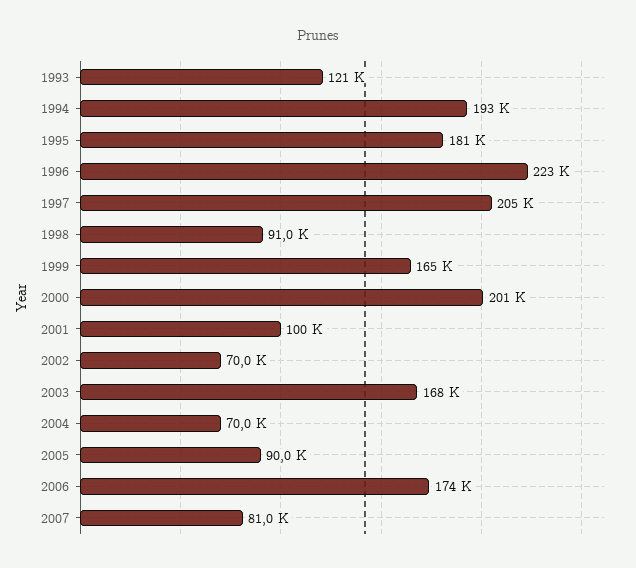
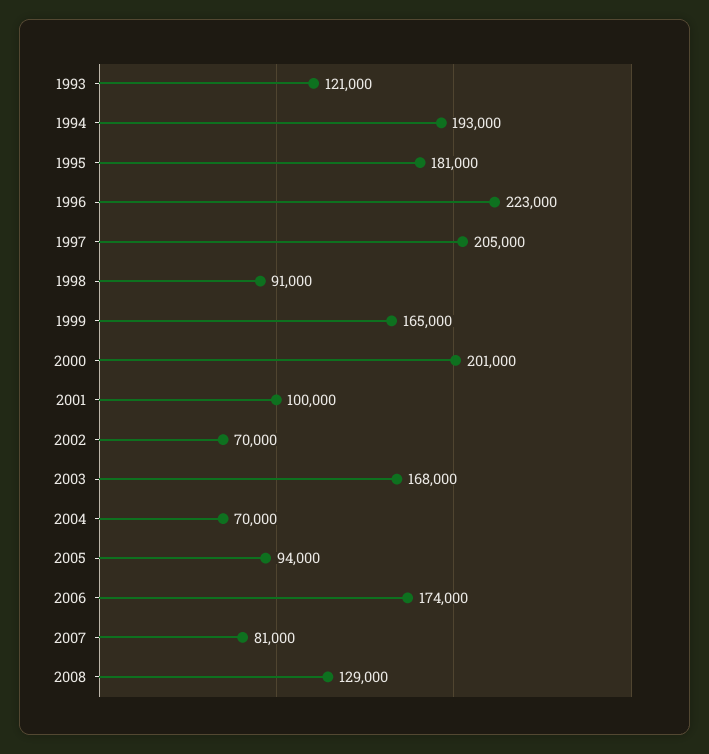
2005: 90000 -> 94000
2008: none -> 129000

